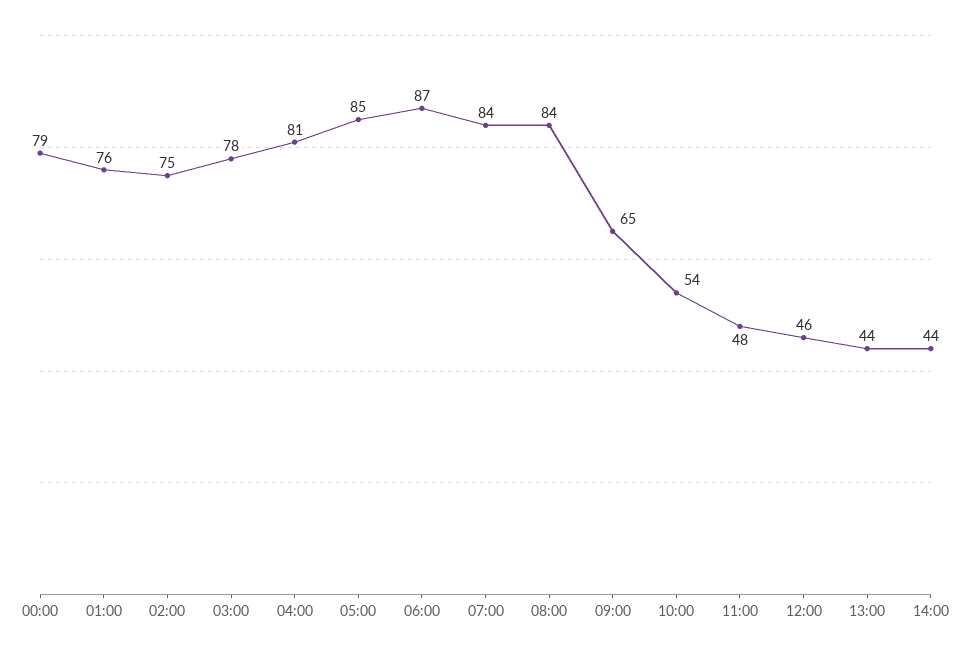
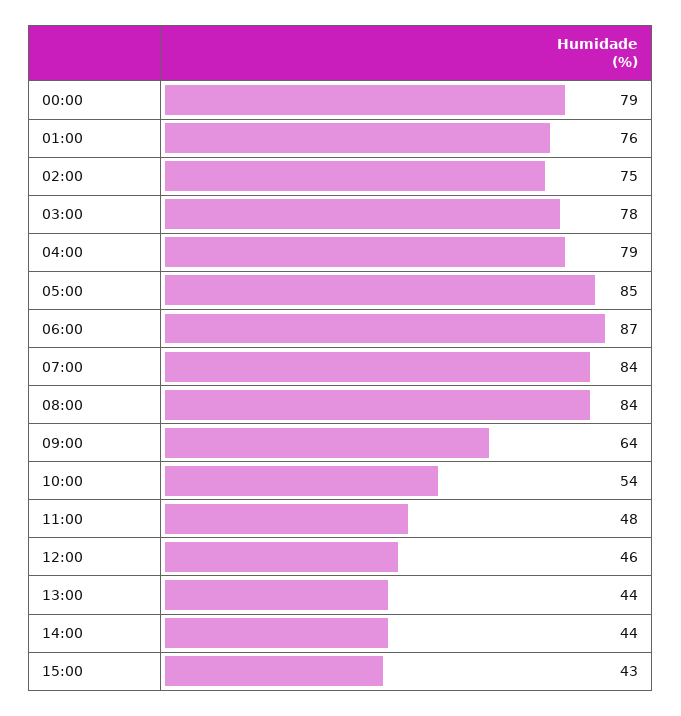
04:00: 81 -> 79
09:00: 65 -> 64
15:00: none -> 43

